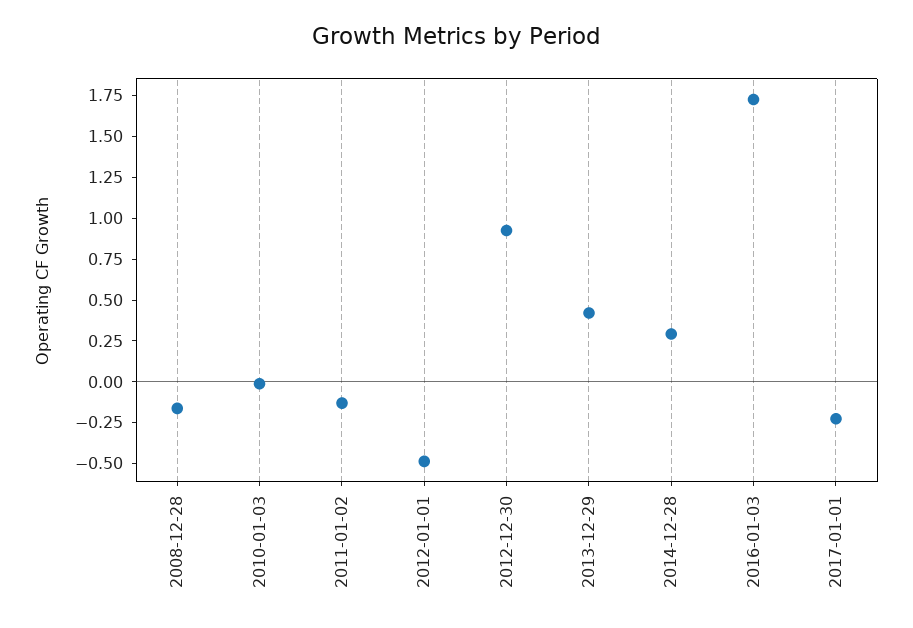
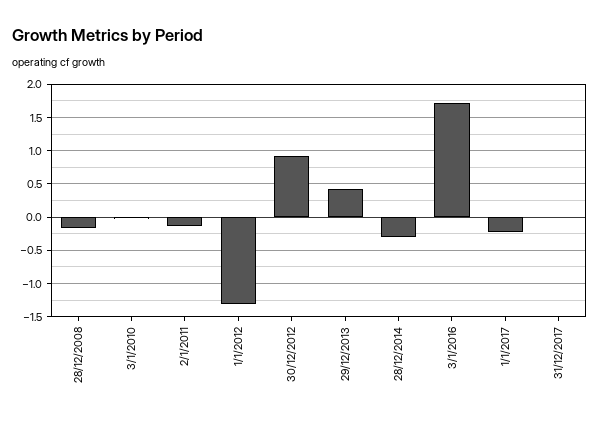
2012-01-01: -0.5 -> -1.3
2014-12-28: 0.3 -> -0.3
31/12/2017: none -> 0

